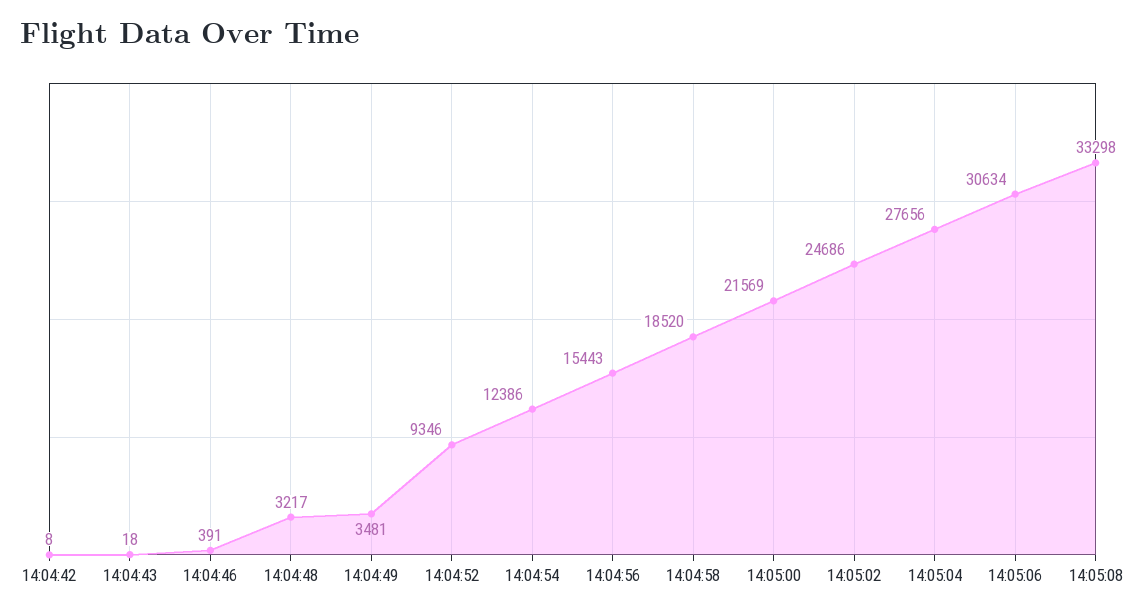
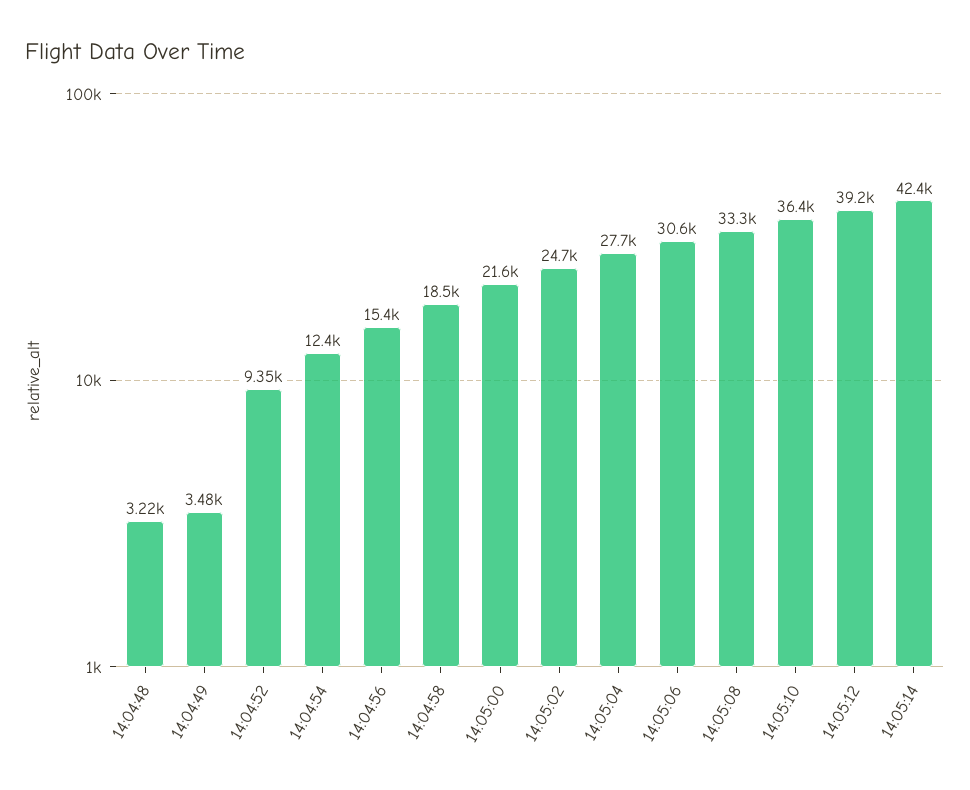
14:04:42: 8 -> none
14:04:43: 18 -> none
14:04:46: 391 -> none
14:05:10: none -> 36400
14:05:12: none -> 39200
14:05:14: none -> 42400

